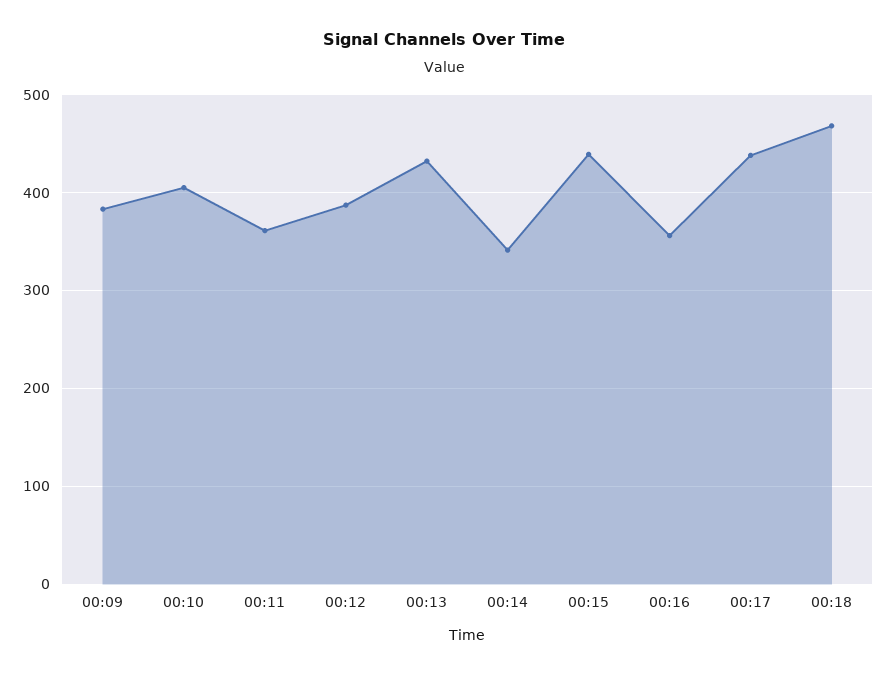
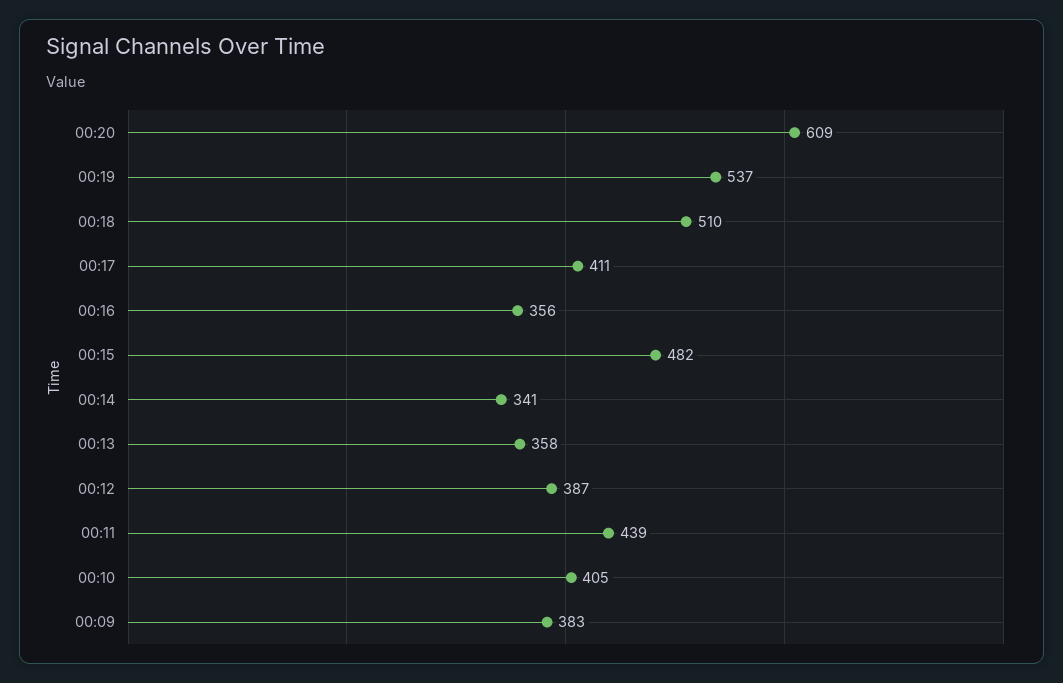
00:11: 360 -> 439
00:13: 430 -> 358
00:15: 440 -> 482
00:17: 440 -> 411
00:18: 470 -> 510
00:20: none -> 609
00:19: none -> 537

